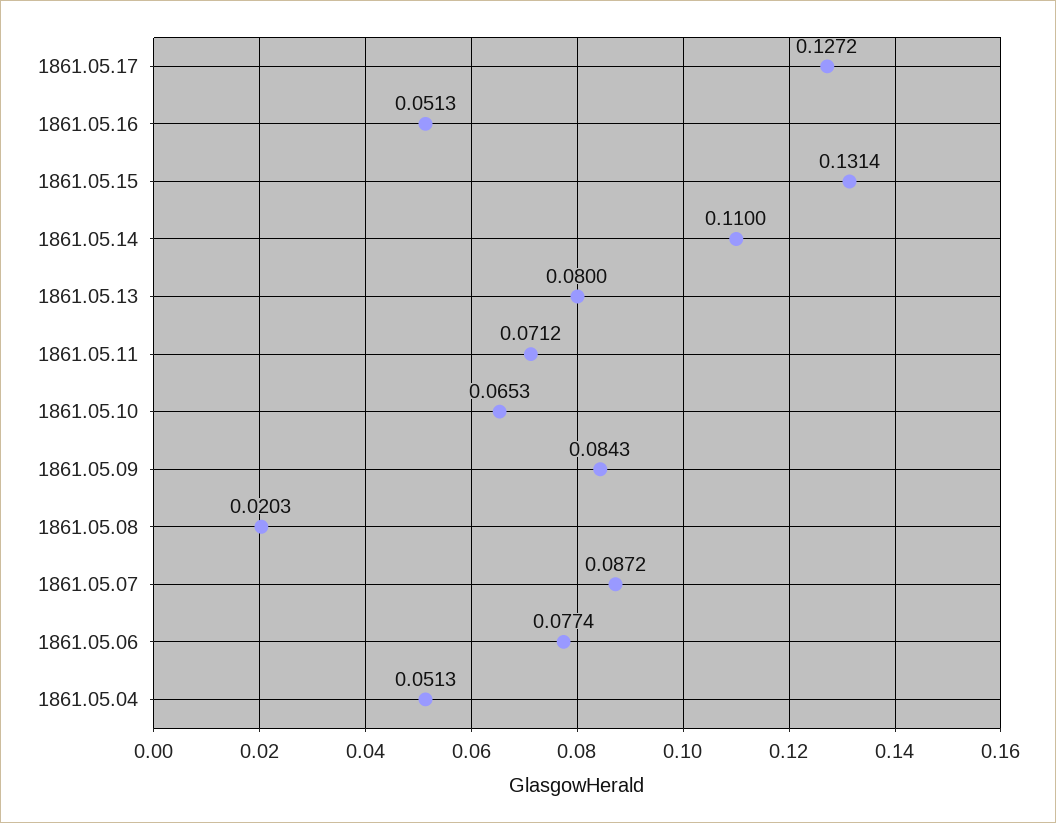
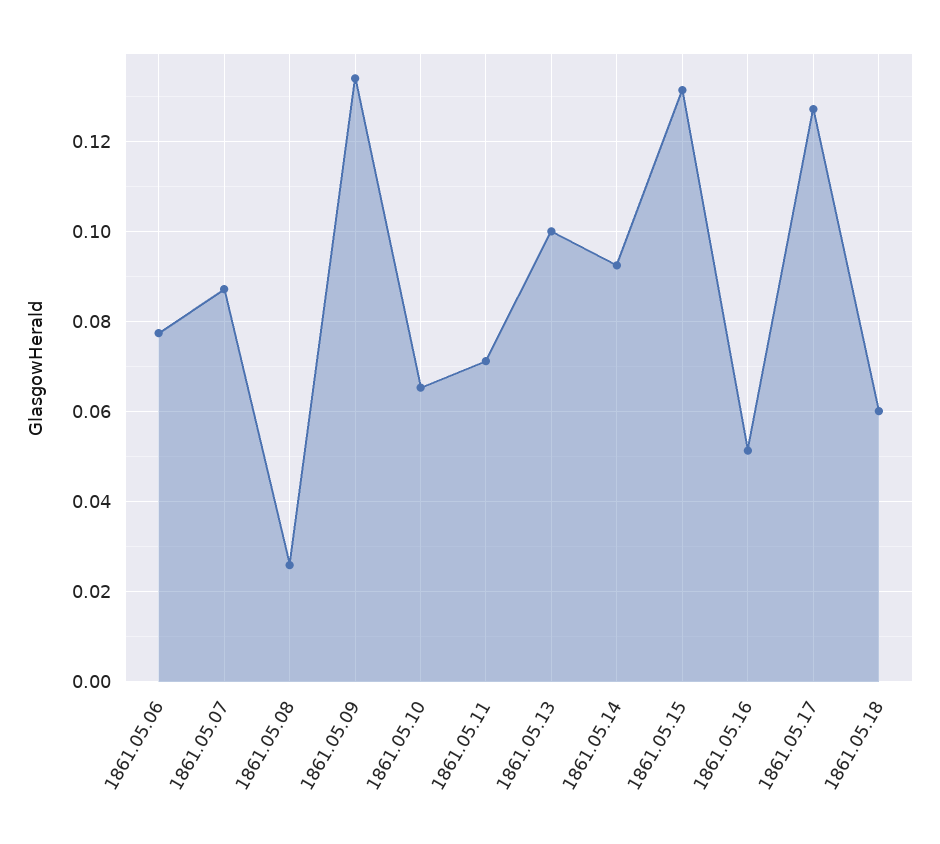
1861.05.14: 0.11 -> 0.092
1861.05.13: 0.08 -> 0.1
1861.05.09: 0.0843 -> 0.134
1861.05.08: 0.0203 -> 0.026
1861.05.04: 0.0513 -> none
1861.05.18: none -> 0.06

